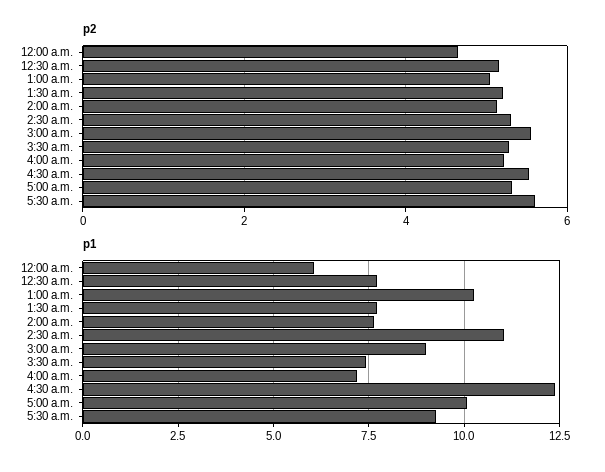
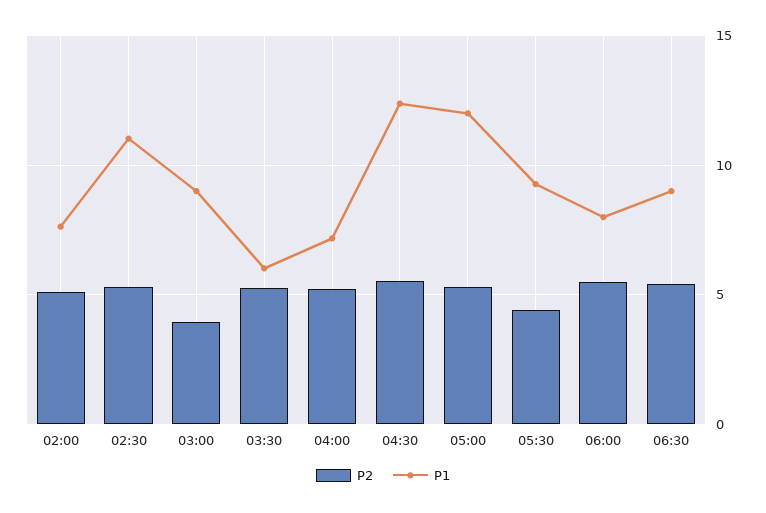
p2, 12:00 a.m.: 4.6 -> none
p2, 12:30 a.m.: 5.2 -> none
p2, 1:00 a.m.: 5 -> none
p2, 1:30 a.m.: 5.2 -> none
p2, 3:00 a.m.: 5.6 -> 4
p2, 5:30 a.m.: 5.6 -> 4.5
p1, 12:00 a.m.: 6 -> none
p1, 12:30 a.m.: 7.75 -> none
p1, 1:00 a.m.: 10.25 -> none
p1, 1:30 a.m.: 7.75 -> none
p1, 3:30 a.m.: 7.5 -> 6
p1, 5:00 a.m.: 10 -> 12
p2, 06:00: none -> 5.5
p1, 06:00: none -> 8
p2, 06:30: none -> 5.5
p1, 06:30: none -> 9

